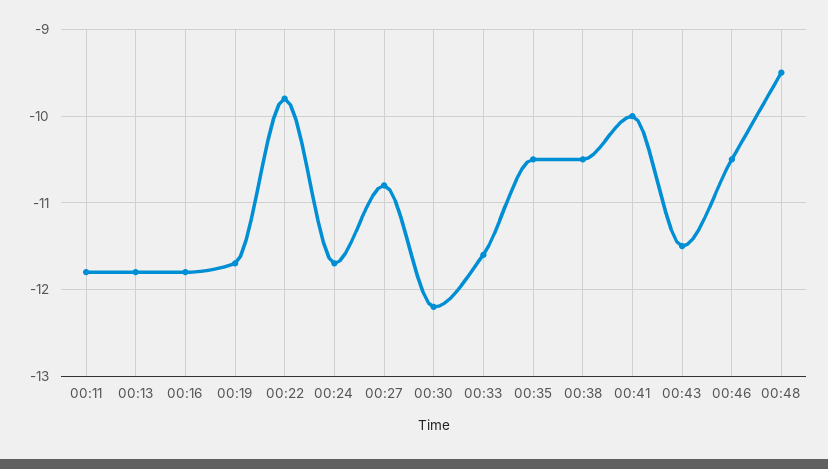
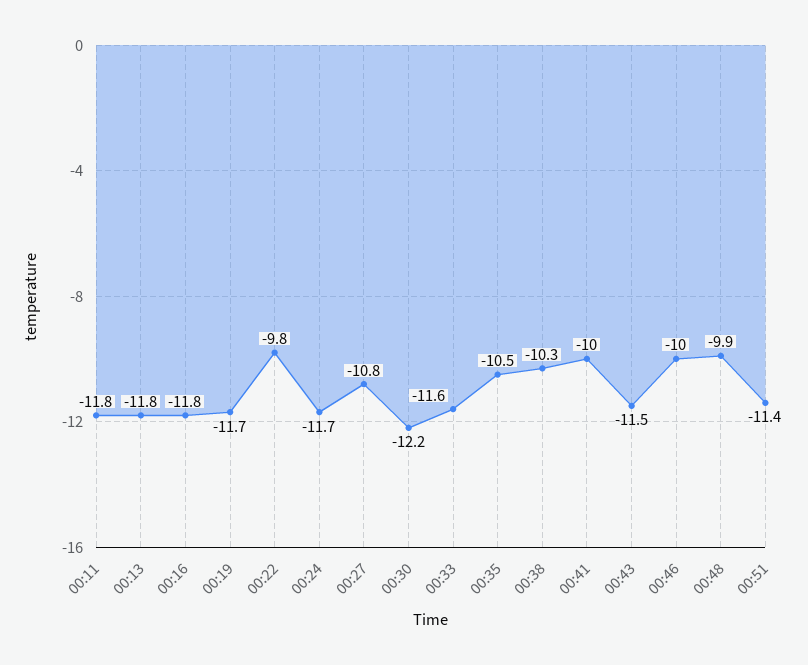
00:38: -10.5 -> -10.3
00:46: -10.5 -> -10
00:48: -9.5 -> -9.9
00:51: none -> -11.4

